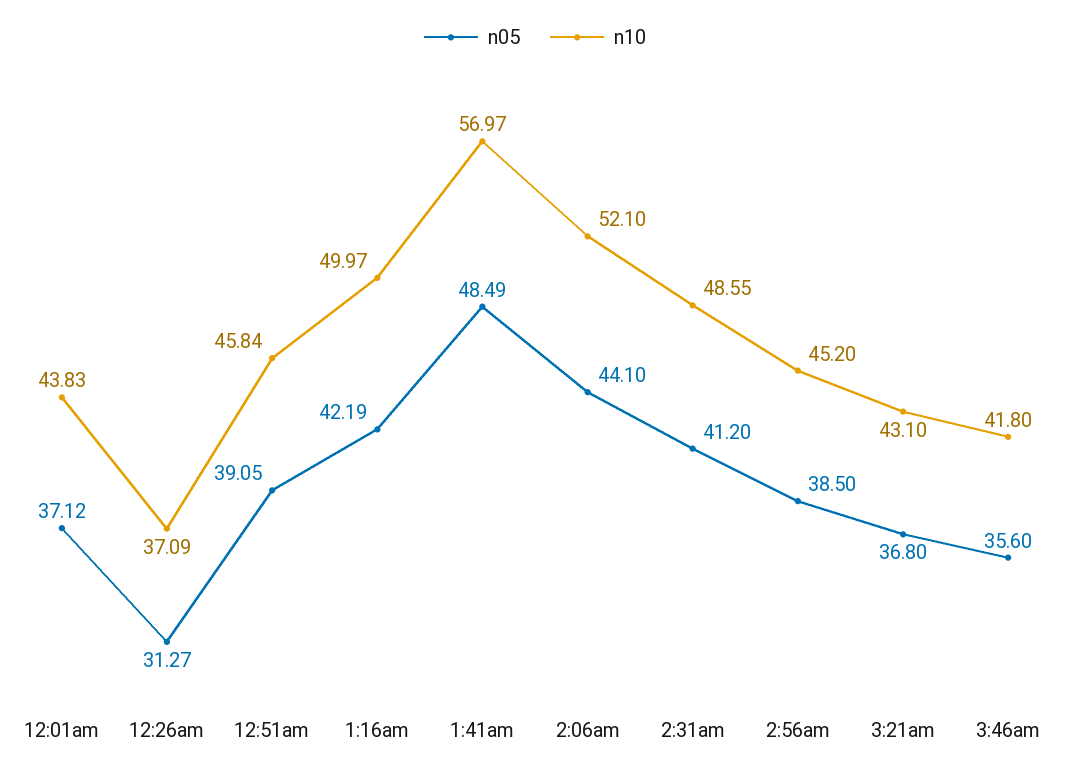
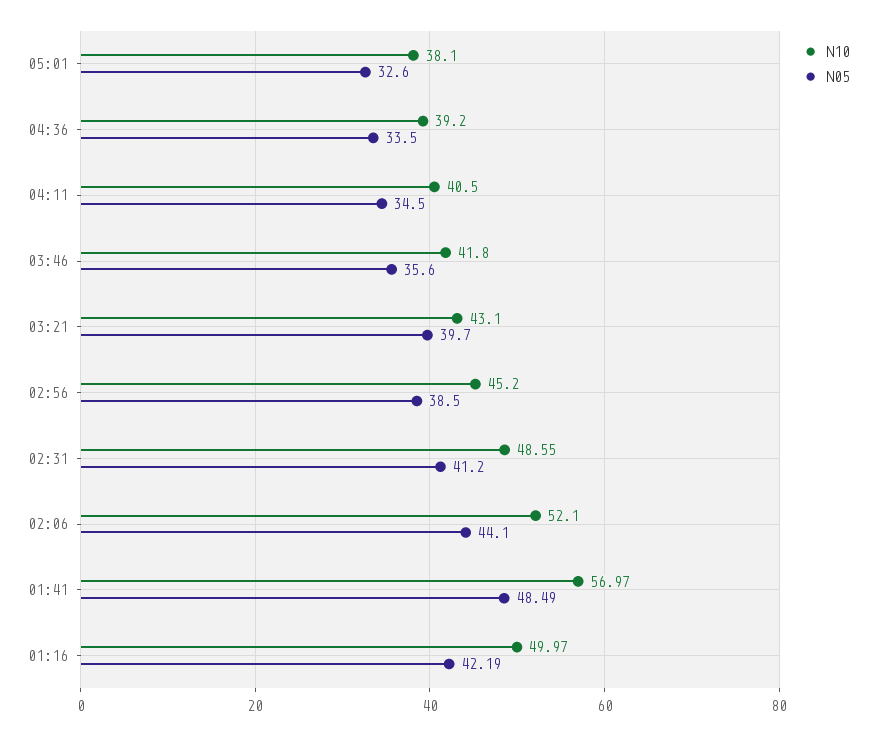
n05, 12:01am: 37.12 -> none
n10, 12:01am: 43.83 -> none
n05, 12:26am: 31.27 -> none
n10, 12:26am: 37.09 -> none
n05, 12:51am: 39.05 -> none
n10, 12:51am: 45.84 -> none
n05, 3:21am: 36.8 -> 39.7
n10, 05:01: none -> 38.1
n05, 05:01: none -> 32.6
n10, 04:36: none -> 39.2
n05, 04:36: none -> 33.5
n10, 04:11: none -> 40.5
n05, 04:11: none -> 34.5

